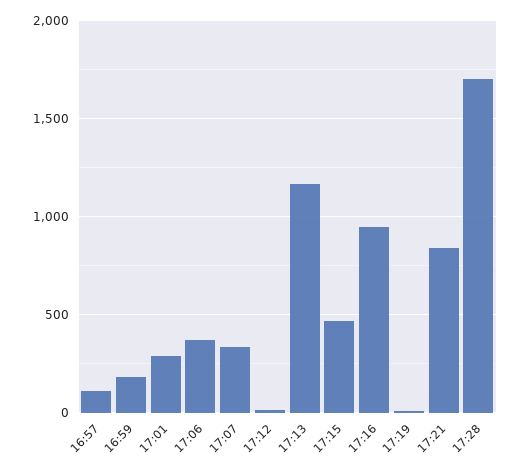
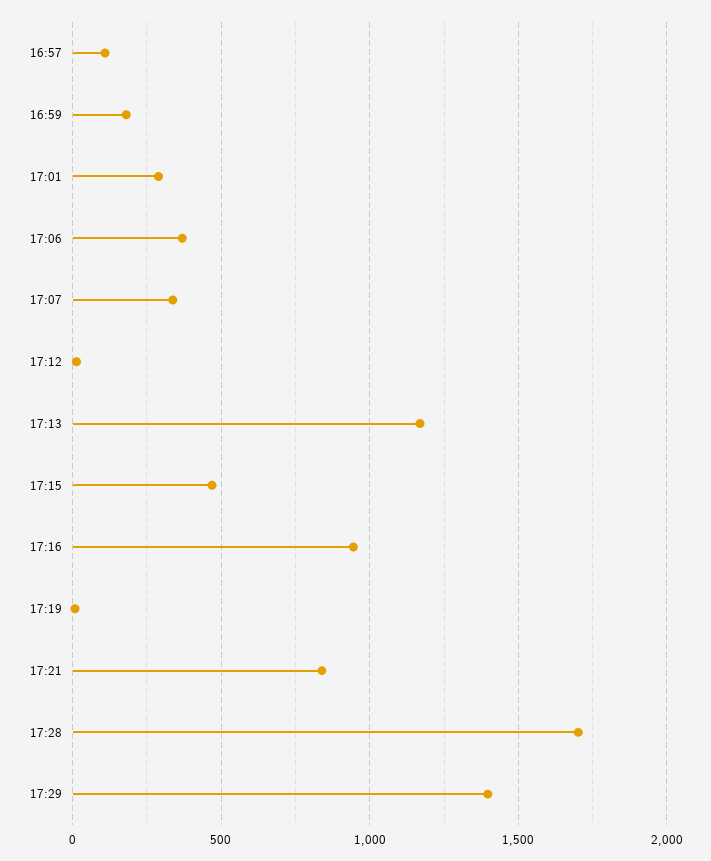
17:29: none -> 1400

